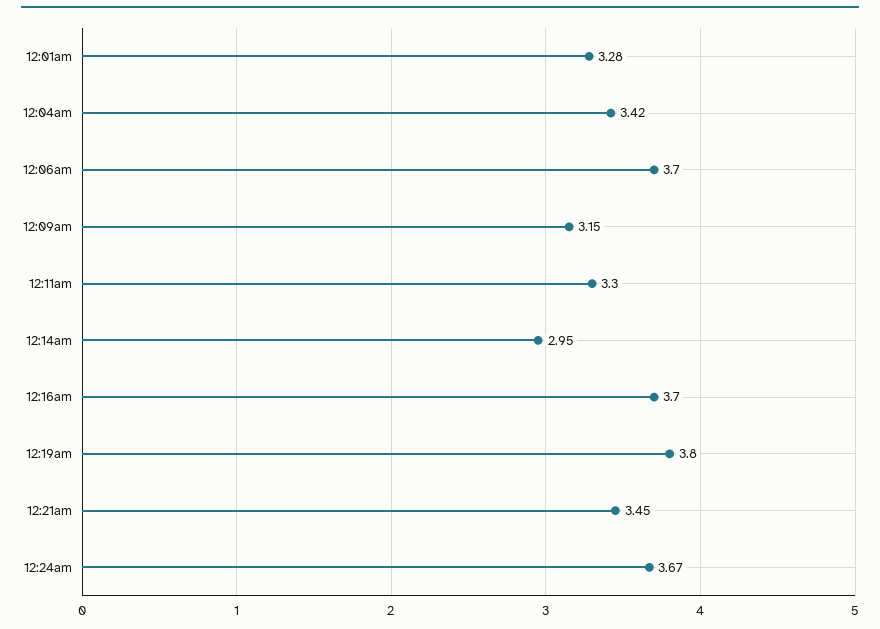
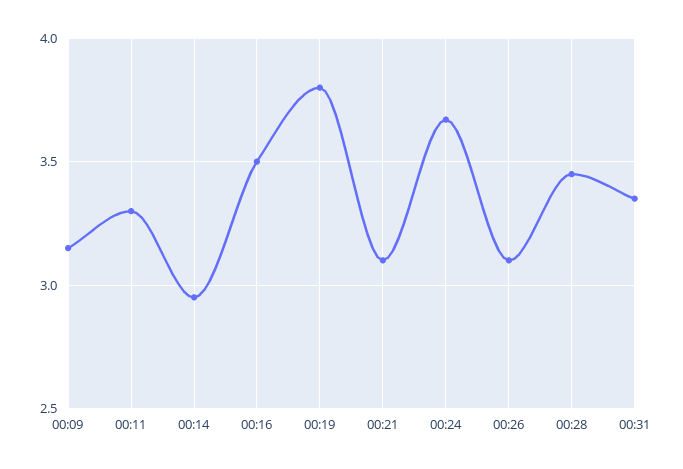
12:01am: 3.28 -> none
12:04am: 3.42 -> none
12:06am: 3.7 -> none
12:16am: 3.7 -> 3.5
12:21am: 3.45 -> 3.1
00:26: none -> 3.1
00:28: none -> 3.45
00:31: none -> 3.35

